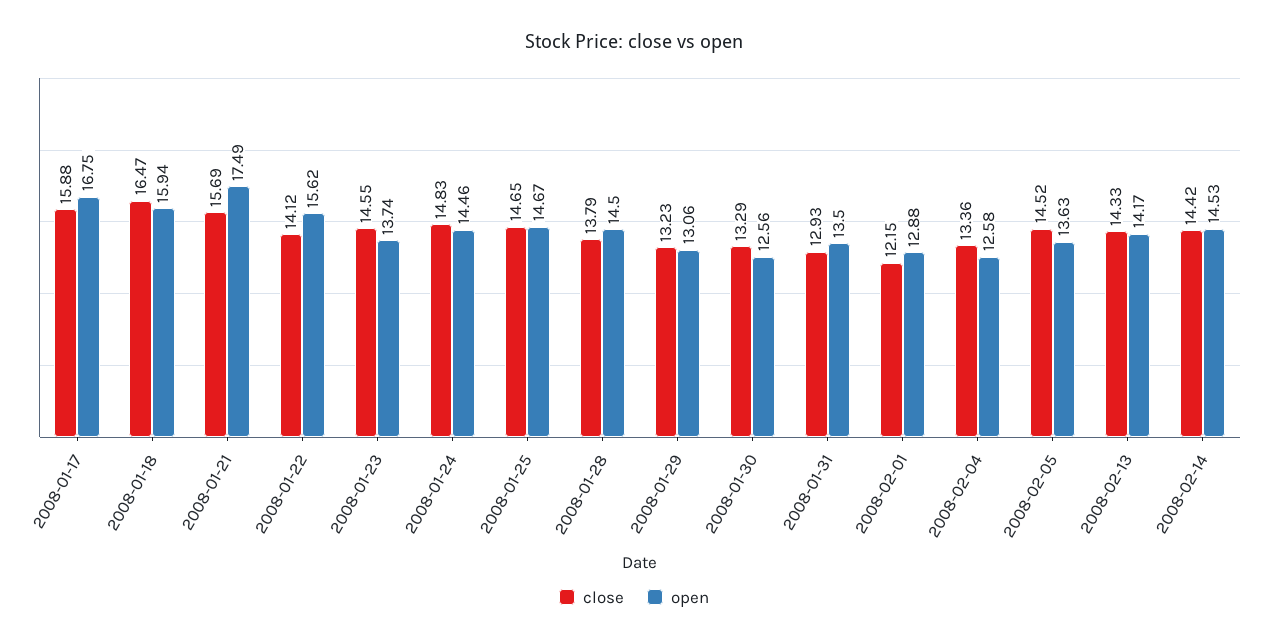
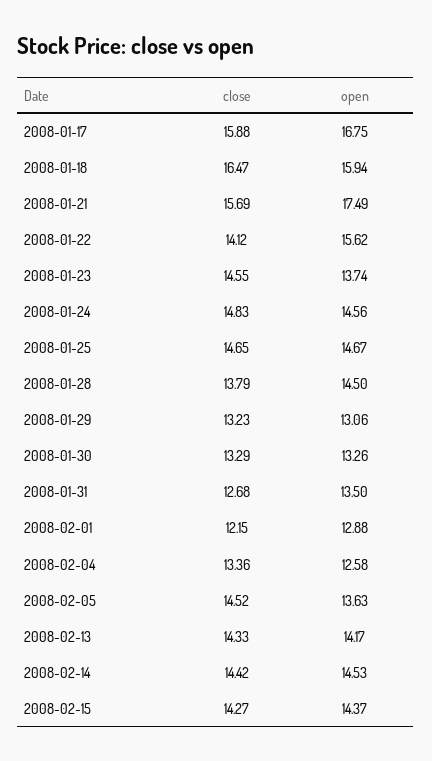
open, 2008-01-24: 14.46 -> 14.56
open, 2008-01-30: 12.56 -> 13.26
close, 2008-01-31: 12.93 -> 12.68
close, 2008-02-15: none -> 14.27
open, 2008-02-15: none -> 14.37

